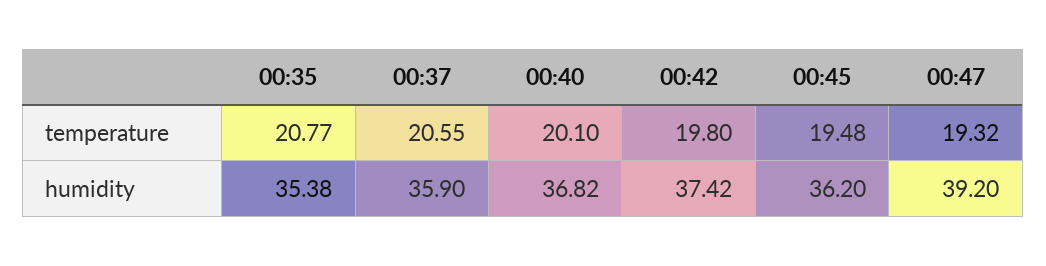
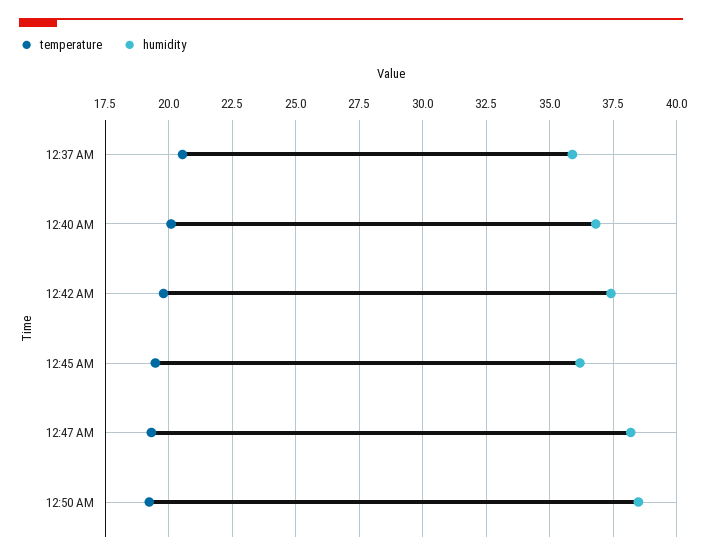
temperature, 00:35: 20.77 -> none
humidity, 00:35: 35.38 -> none
humidity, 00:47: 39.2 -> 38.25
temperature, 12:50 AM: none -> 19.25
humidity, 12:50 AM: none -> 38.5

